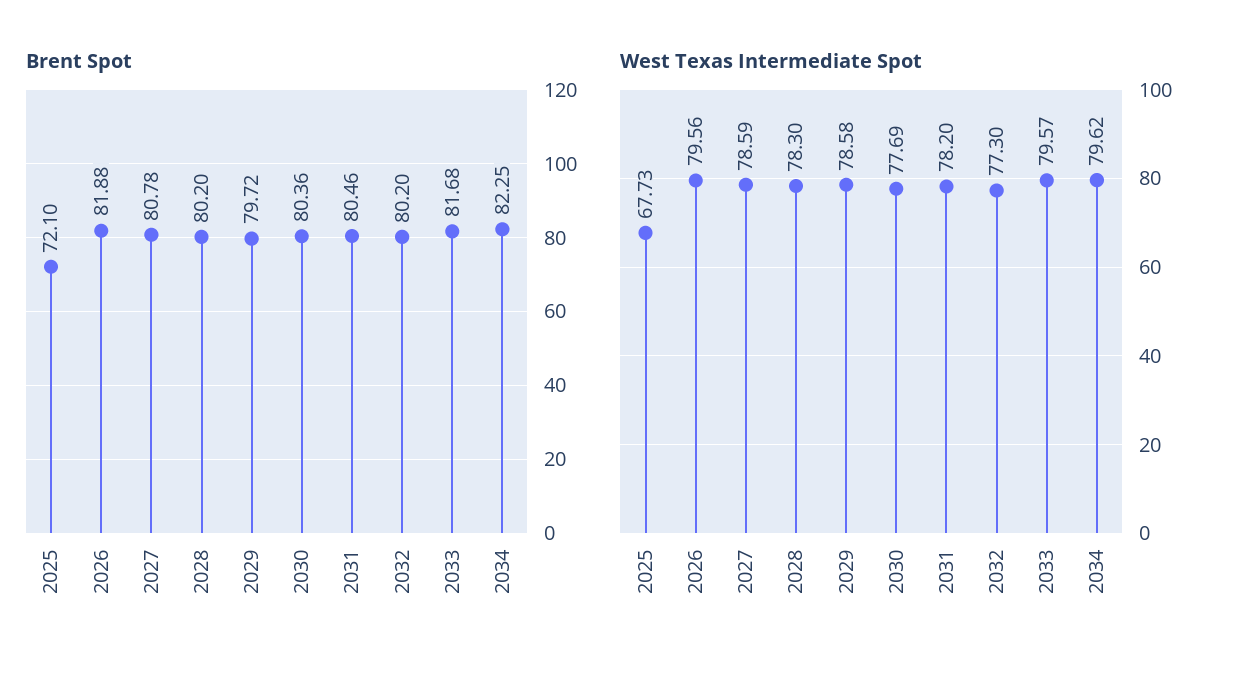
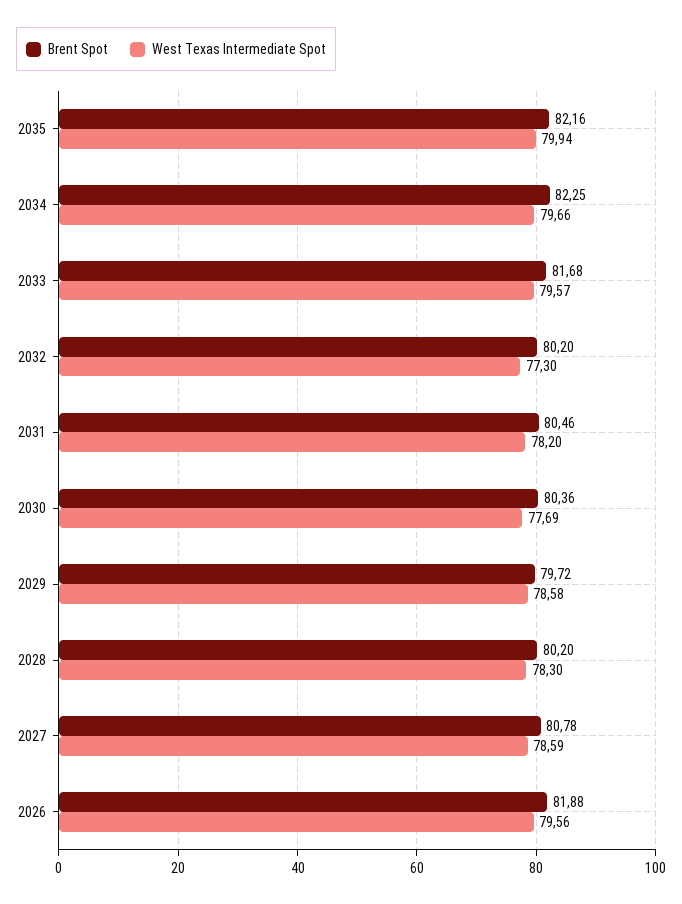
Brent Spot, 2025: 72.1 -> none
West Texas Intermediate Spot, 2025: 67.73 -> none
West Texas Intermediate Spot, 2034: 79.62 -> 79.66
Brent Spot, 2035: none -> 82.16
West Texas Intermediate Spot, 2035: none -> 79.94

